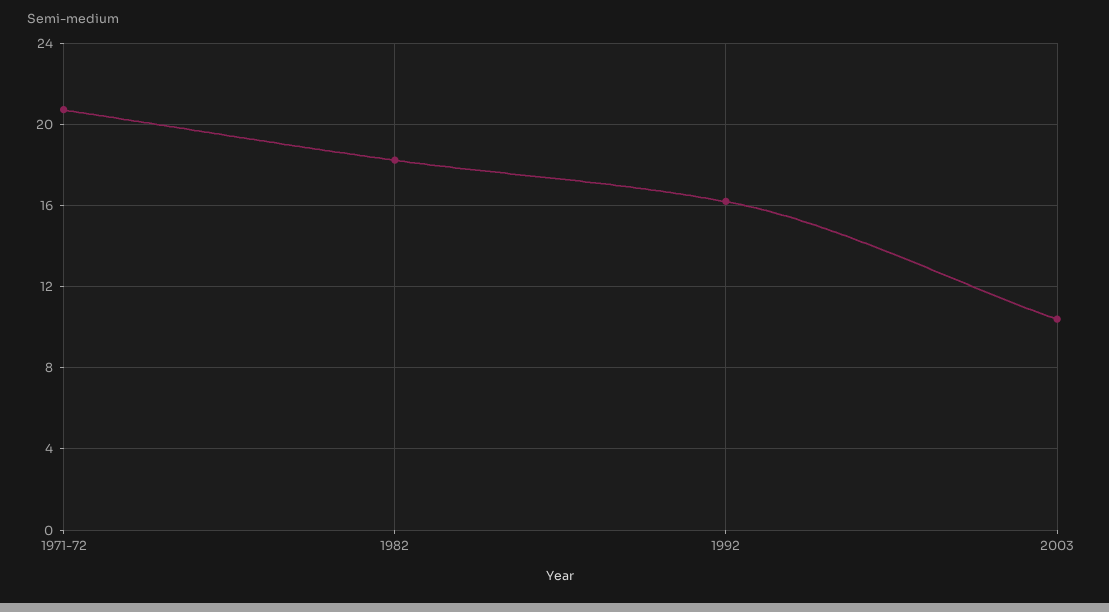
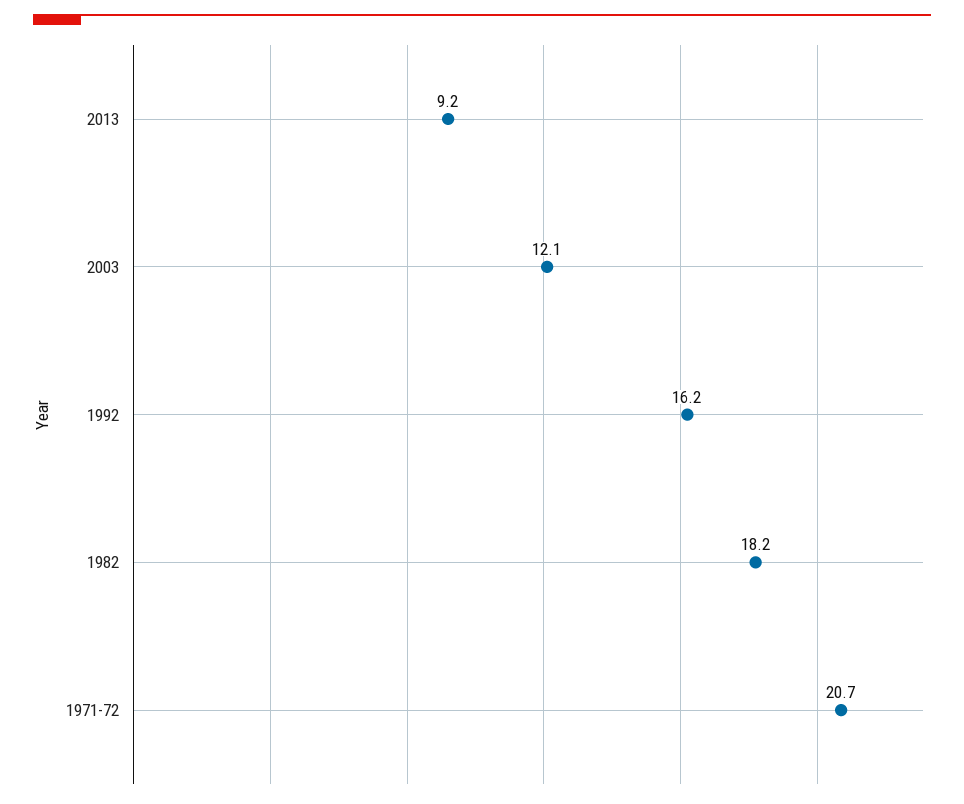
2003: 10.5 -> 12.1
2013: none -> 9.2

